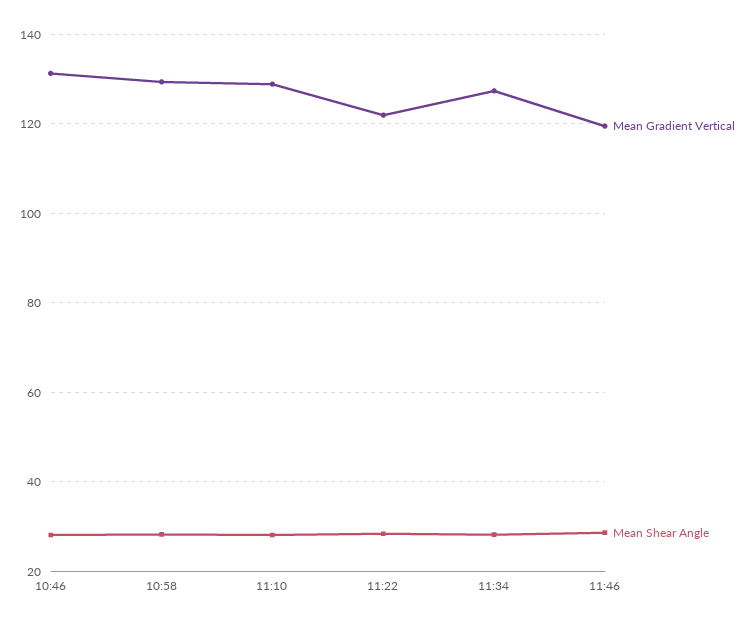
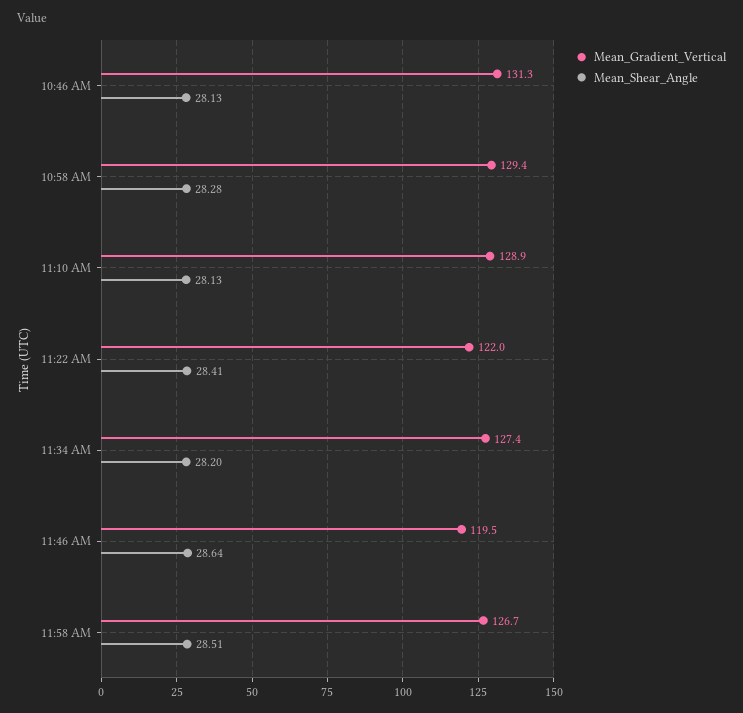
Mean Gradient Vertical, 11:58 AM: none -> 126.7
Mean Shear Angle, 11:58 AM: none -> 28.51

